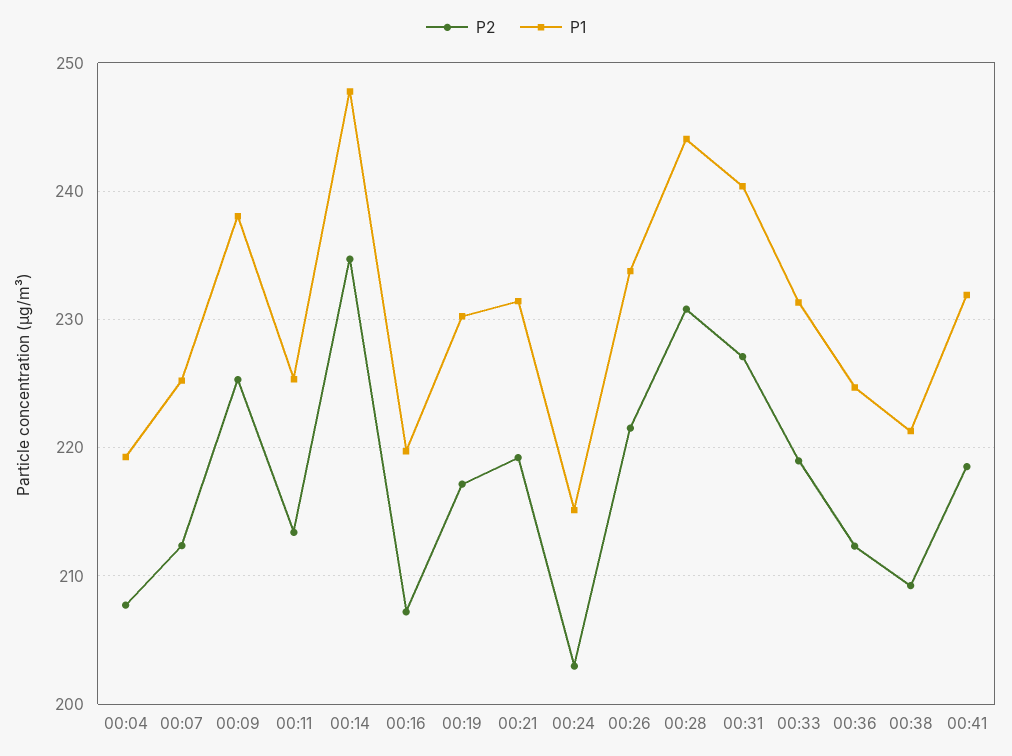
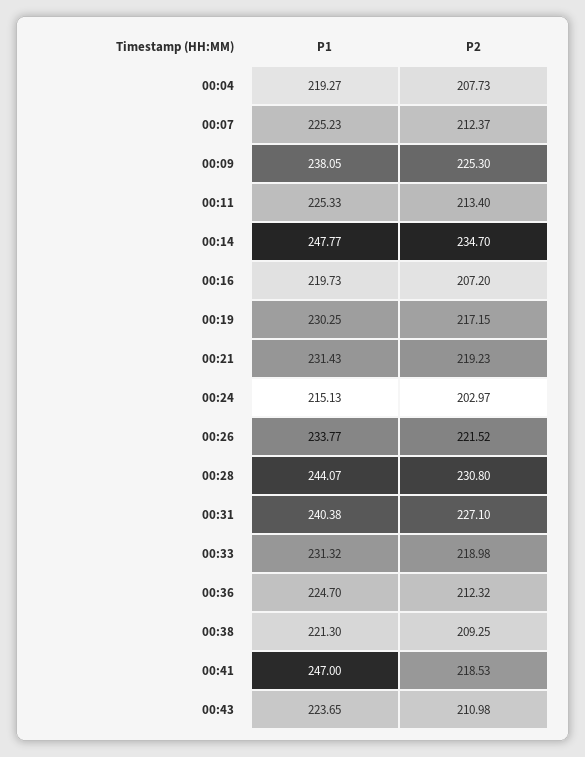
P1, 00:41: 232 -> 247
P1, 00:43: none -> 223.65
P2, 00:43: none -> 210.98

